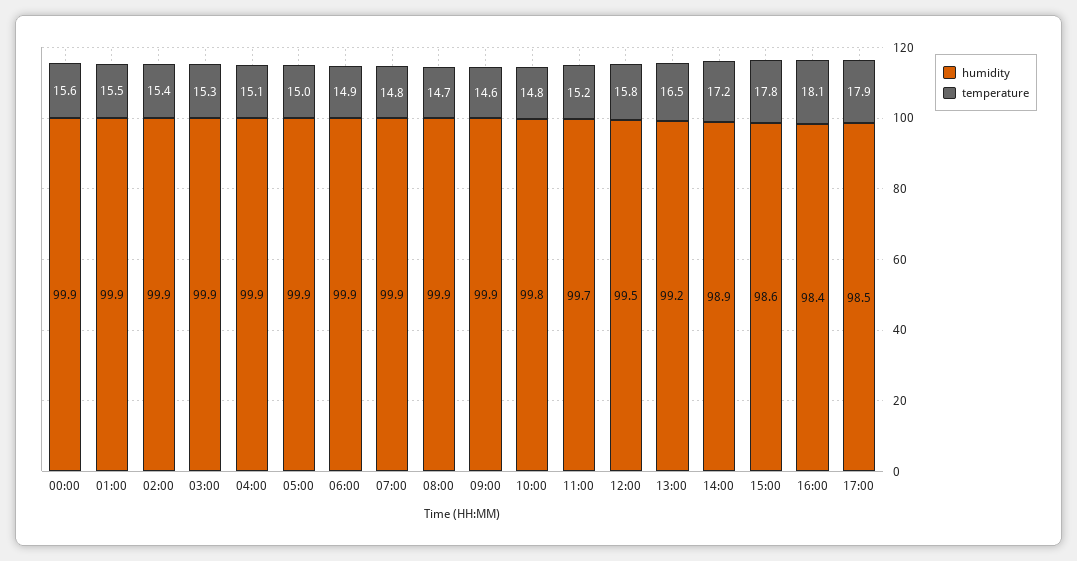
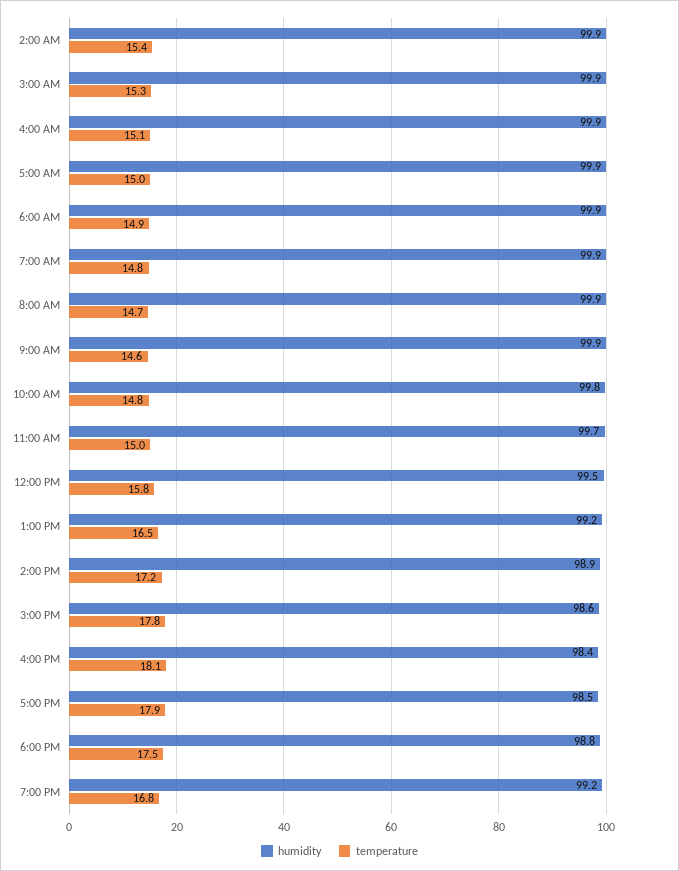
humidity, 00:00: 99.9 -> none
temperature, 00:00: 15.6 -> none
humidity, 01:00: 99.9 -> none
temperature, 01:00: 15.5 -> none
temperature, 11:00: 15.2 -> 15
humidity, 6:00 PM: none -> 98.8
temperature, 6:00 PM: none -> 17.5
humidity, 7:00 PM: none -> 99.2
temperature, 7:00 PM: none -> 16.8

